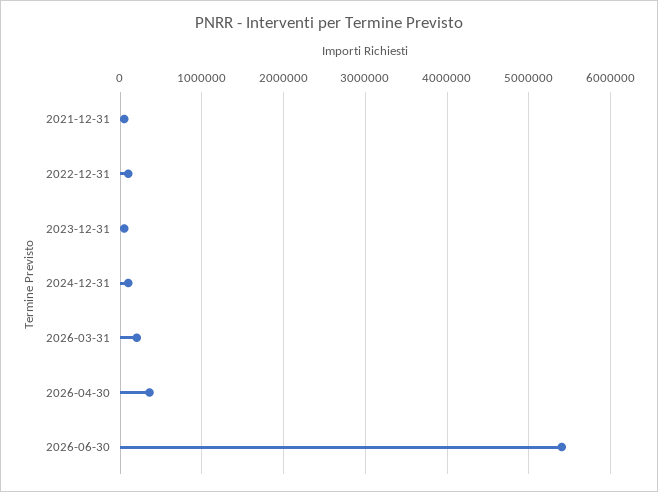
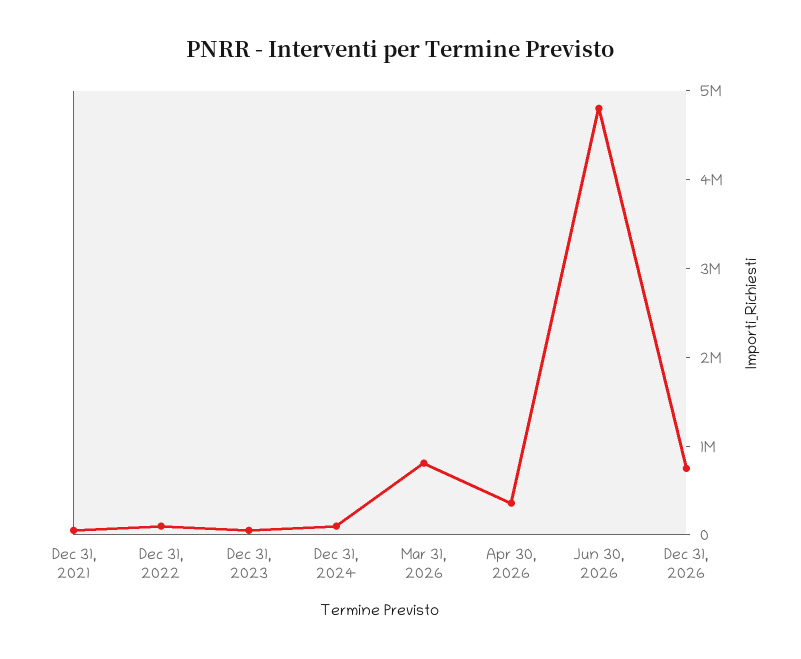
2026-03-31: 200000 -> 800000
2026-06-30: 5400000 -> 4800000
Dec 31, 2026: none -> 800000

